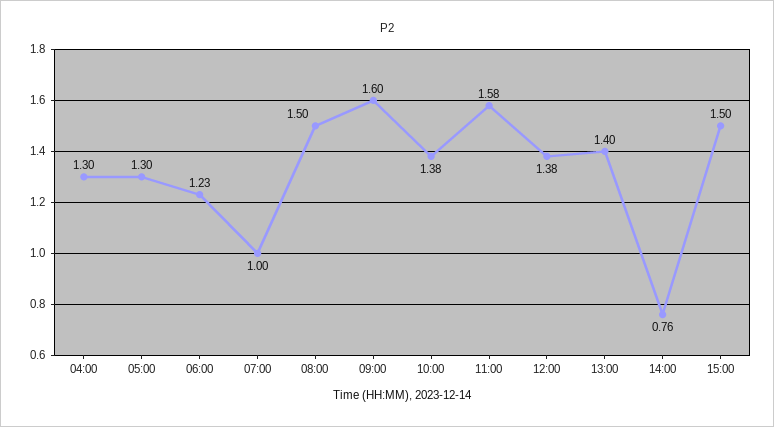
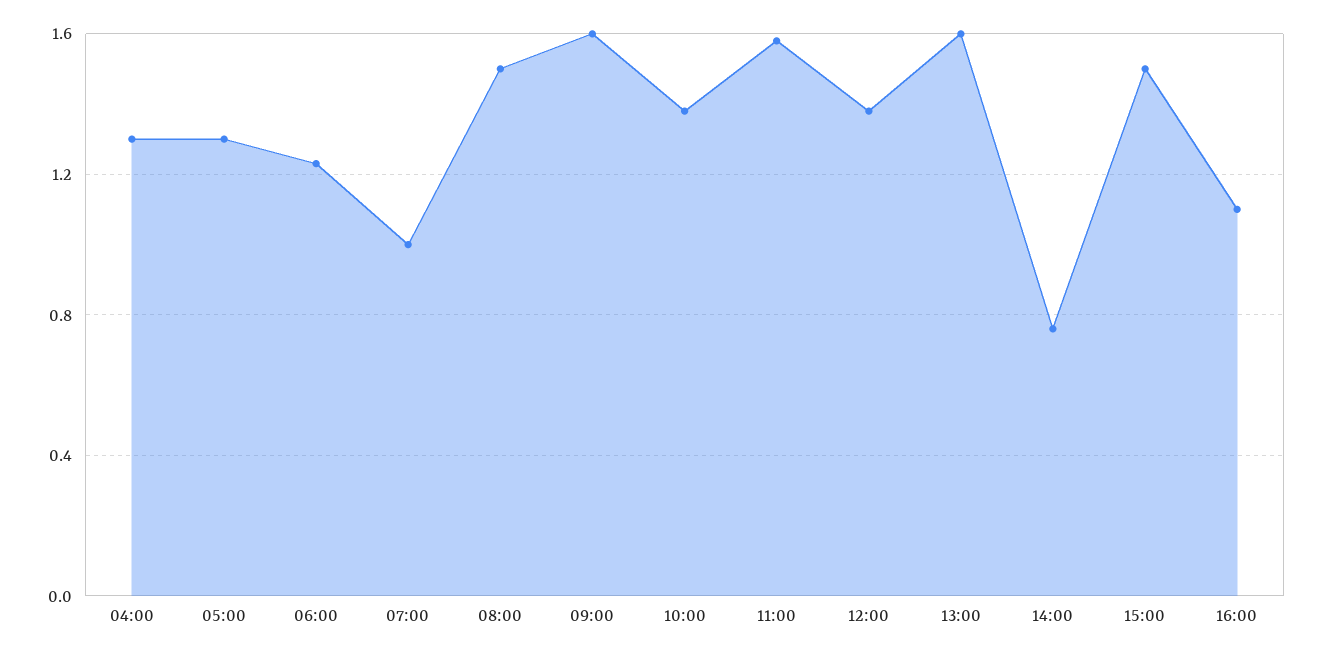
13:00: 1.4 -> 1.6
16:00: none -> 1.1

